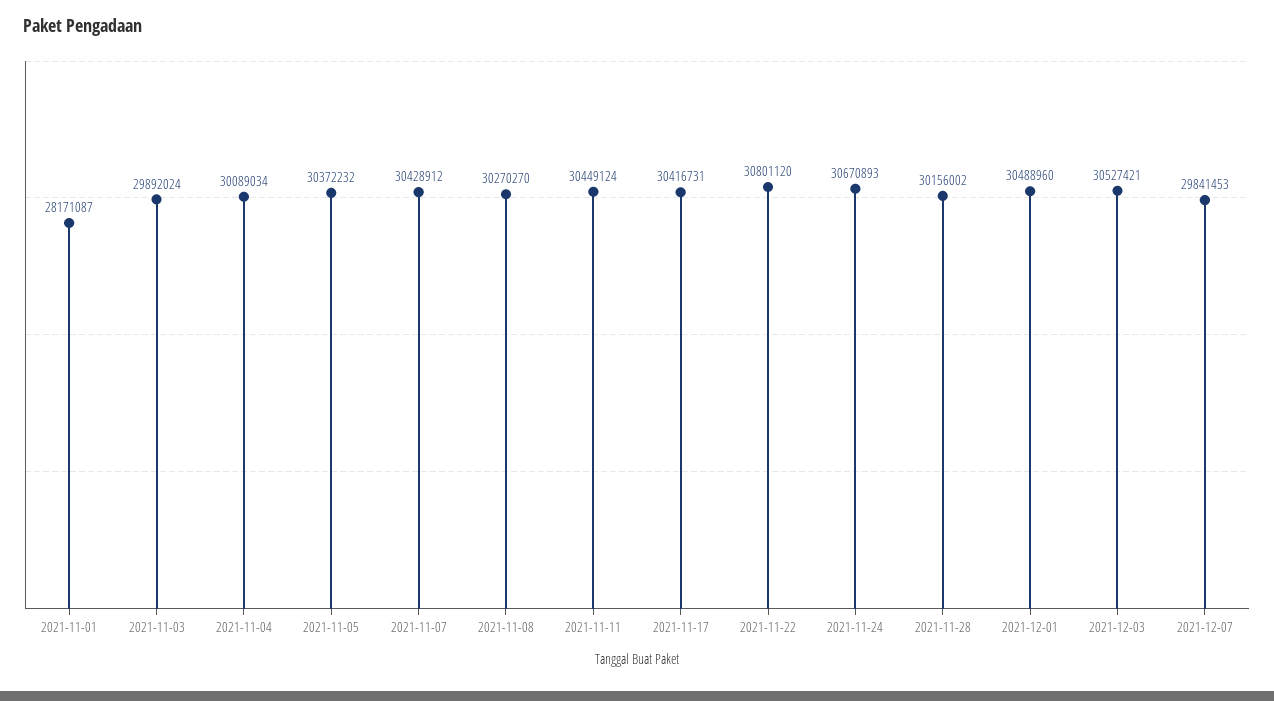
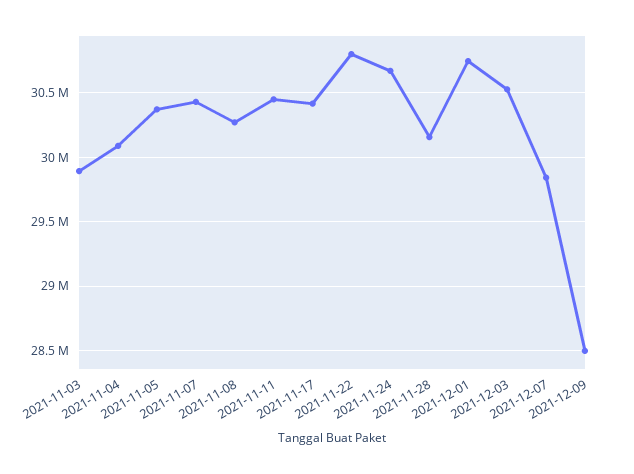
2021-11-01: 28171087 -> none
2021-12-01: 30488960 -> 30750000
2021-12-09: none -> 28500000

